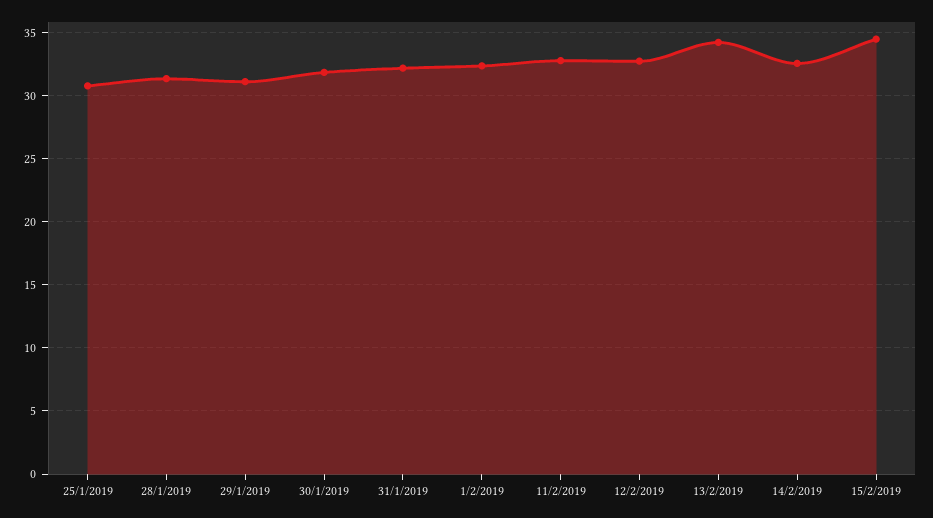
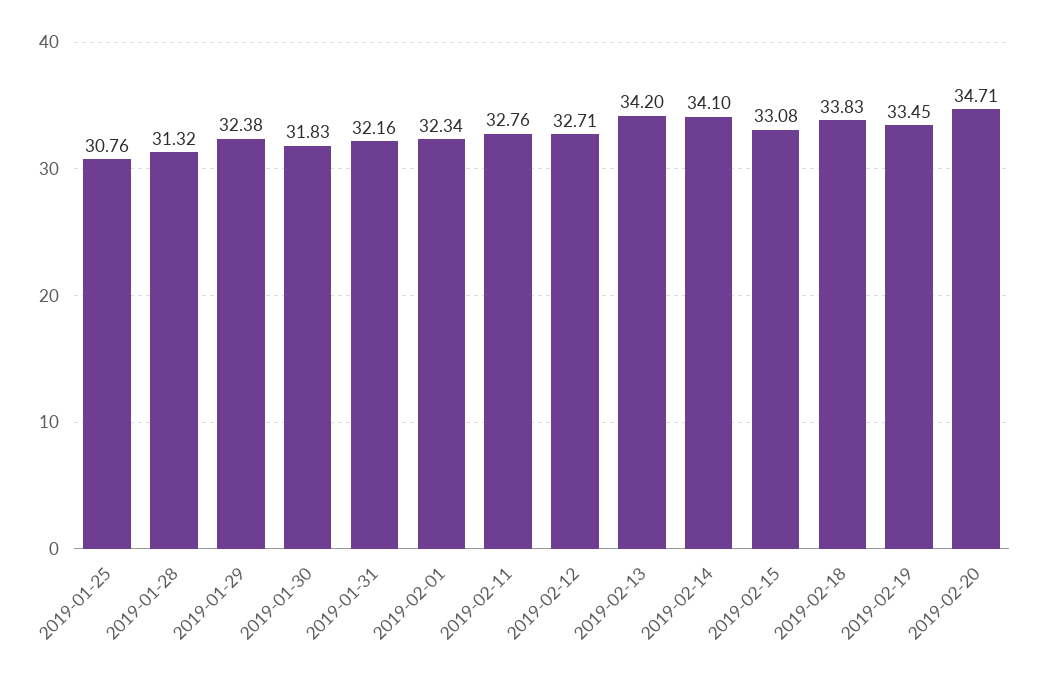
29/1/2019: 31 -> 32.38
14/2/2019: 32.5 -> 34.1
15/2/2019: 34.5 -> 33.08
2019-02-18: none -> 33.83
2019-02-19: none -> 33.45
2019-02-20: none -> 34.71

